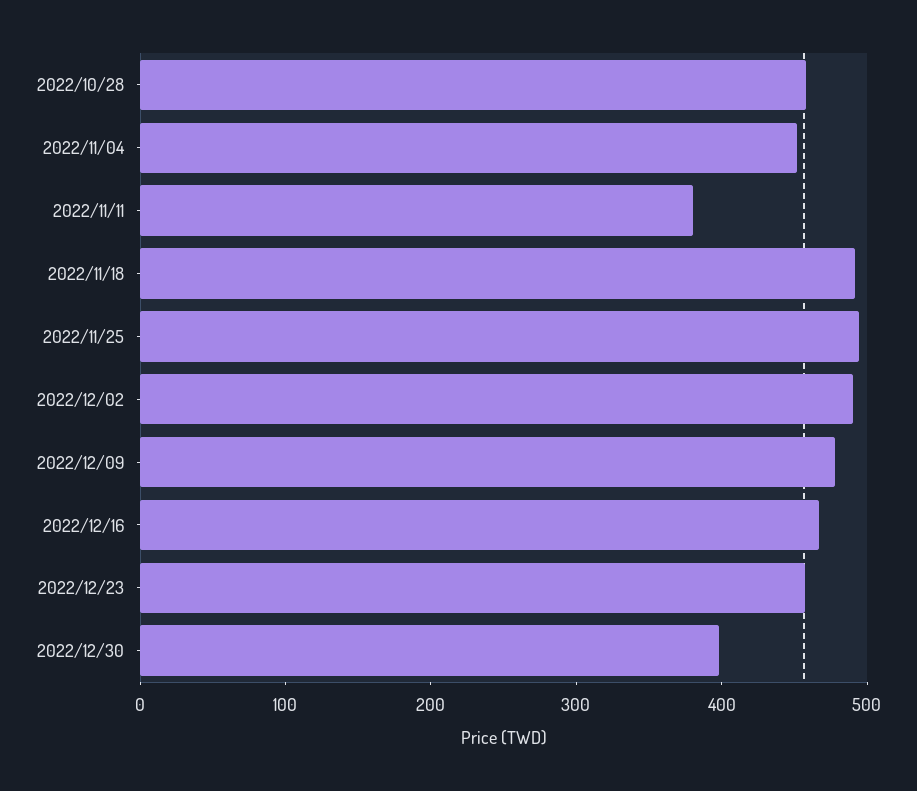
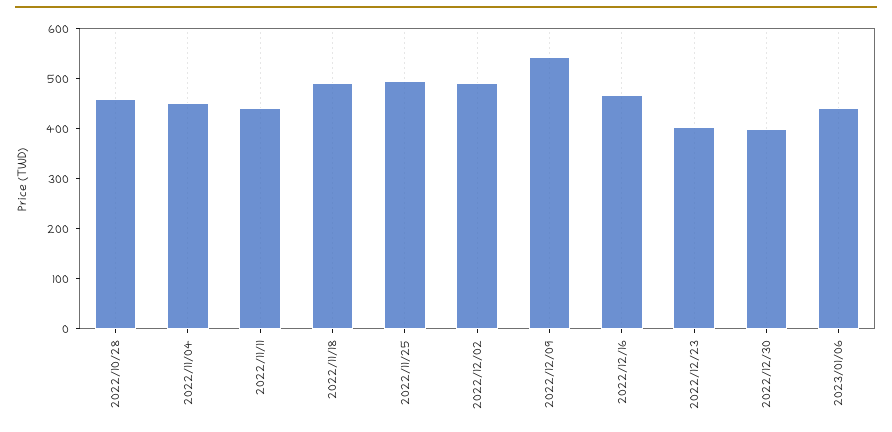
2022/11/11: 380 -> 440
2022/12/09: 480 -> 540
2022/12/23: 460 -> 400
2023/01/06: none -> 440

